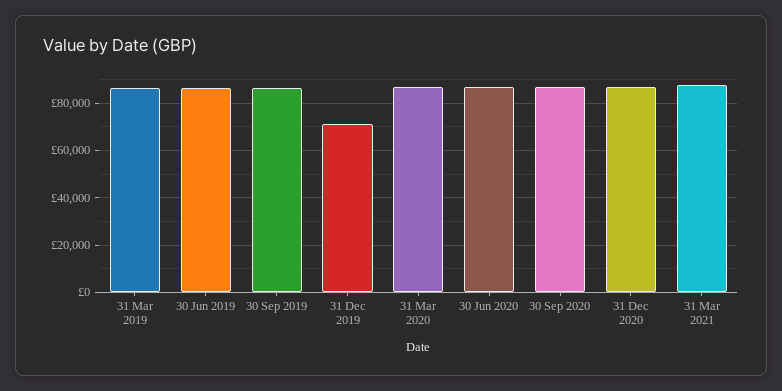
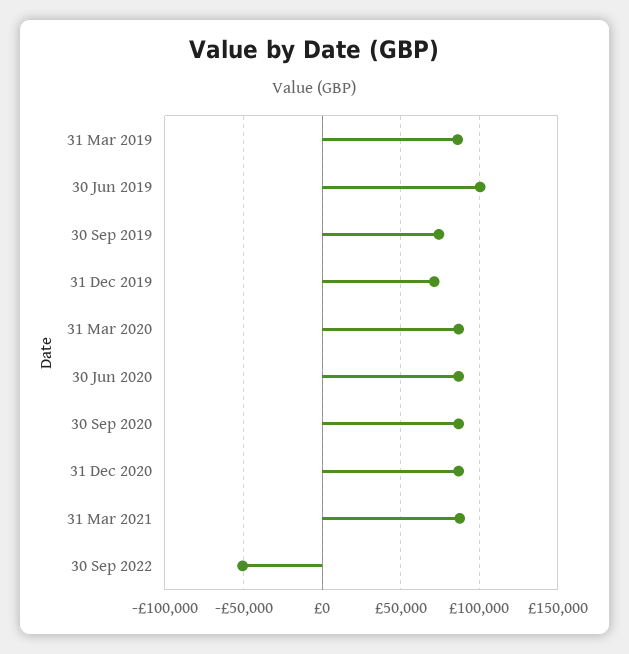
30 Jun 2019: 85000 -> 100000
30 Sep 2019: 85000 -> 75000
30 Sep 2022: none -> -50000

